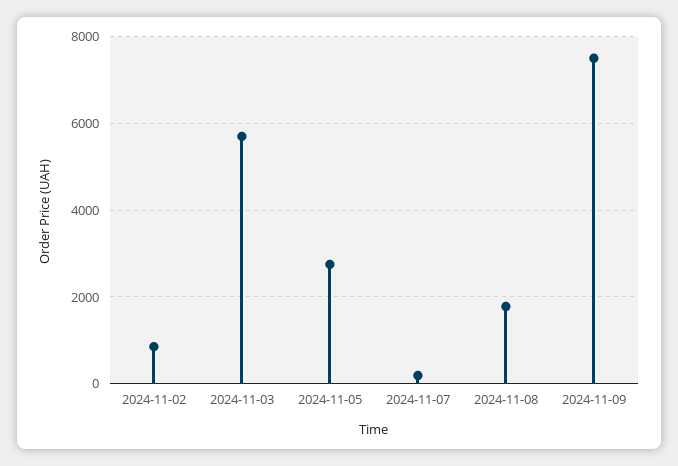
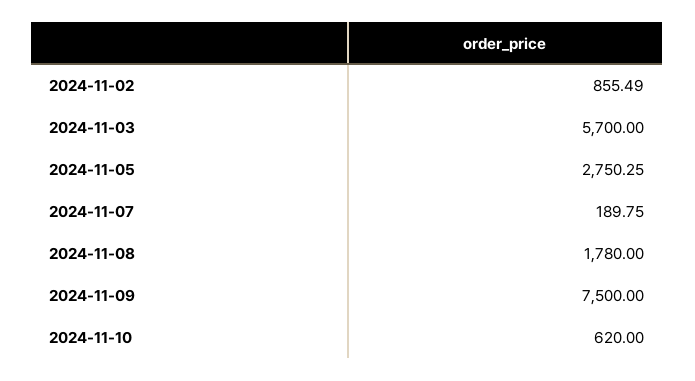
2024-11-10: none -> 620

